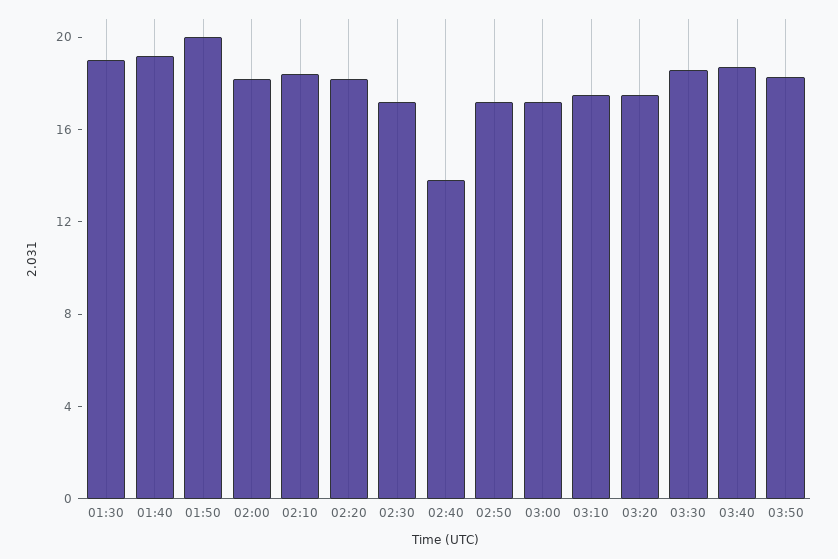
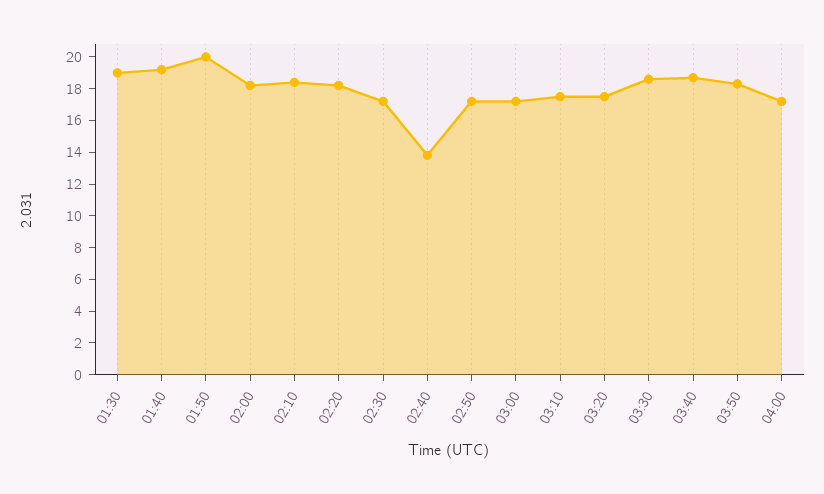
04:00: none -> 17

